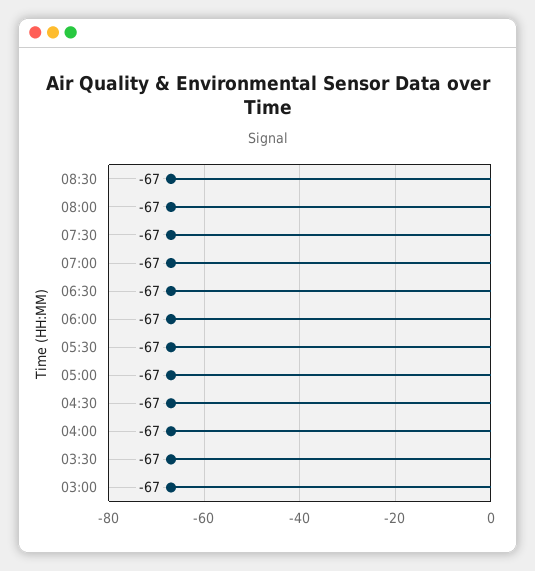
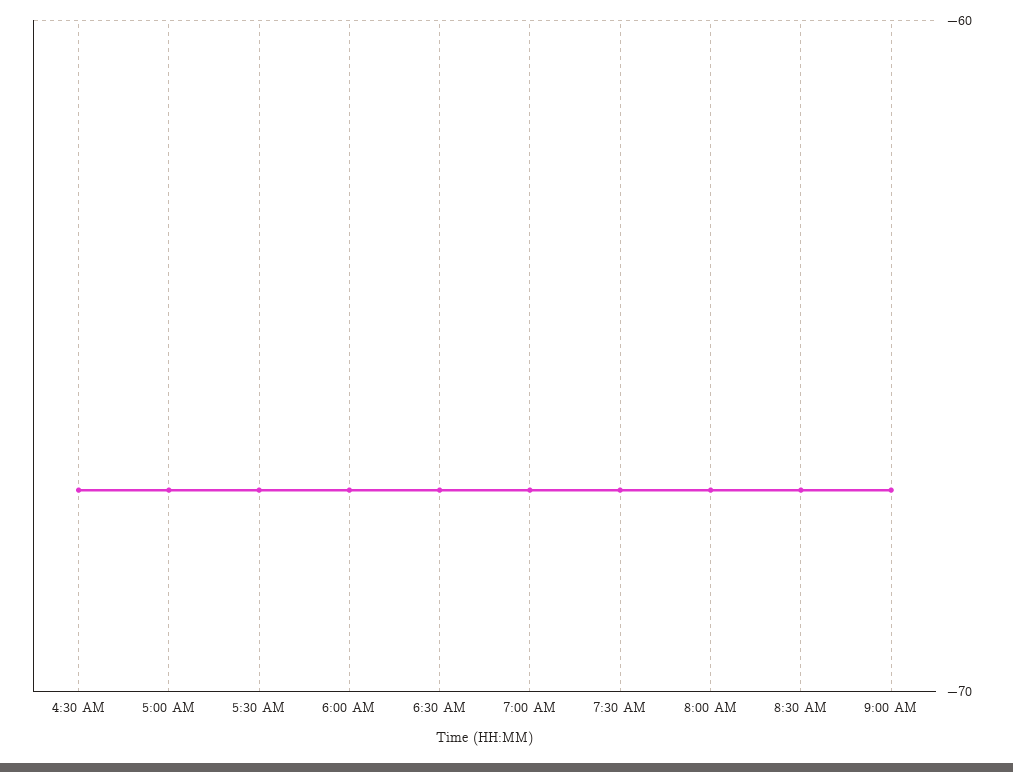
04:00: -67 -> none
03:30: -67 -> none
03:00: -67 -> none
9:00 AM: none -> -67

